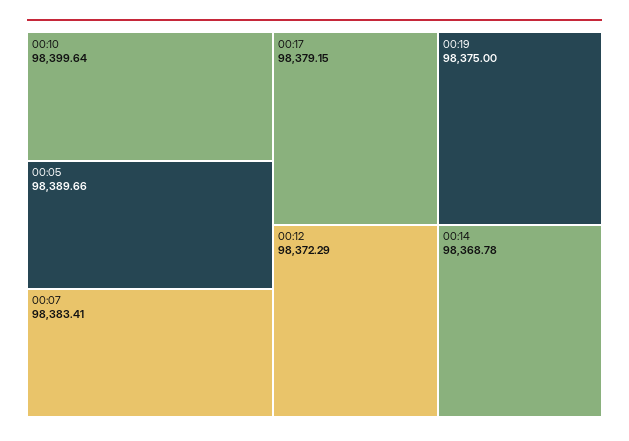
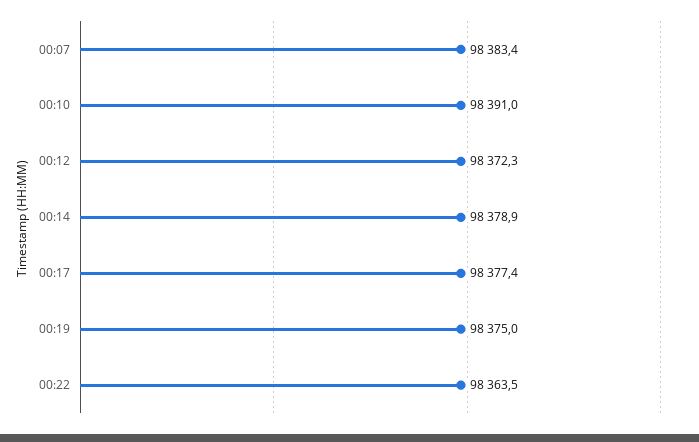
00:10: 98399.64 -> 98391
00:05: 98389.66 -> none
00:17: 98379.15 -> 98377.4
00:14: 98368.78 -> 98378.9
00:22: none -> 98363.5

